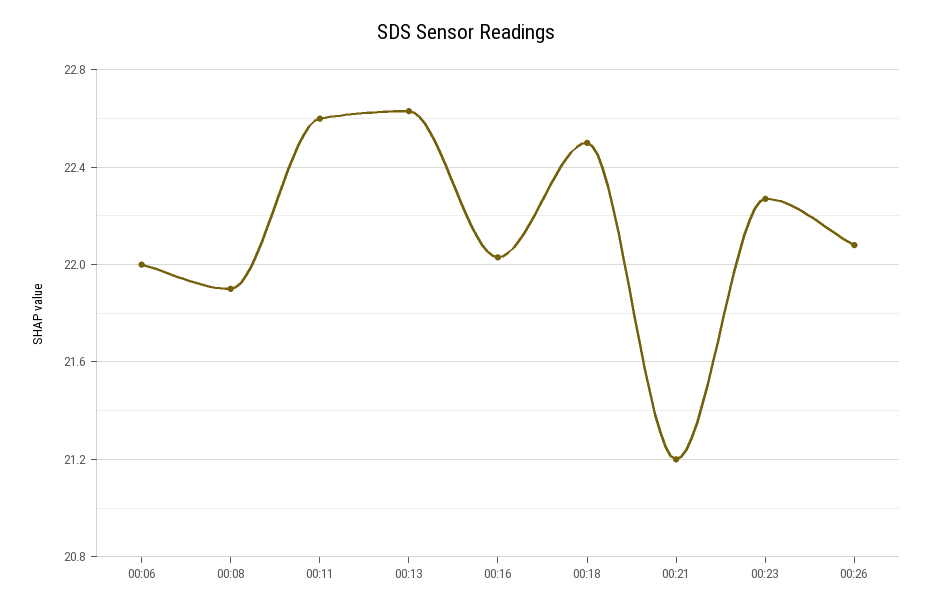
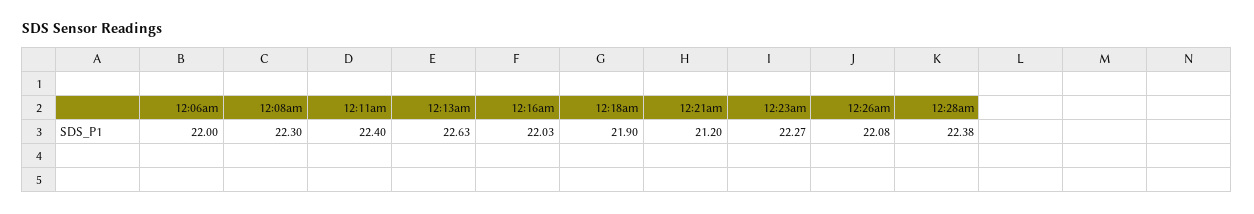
00:08: 21.9 -> 22.3
00:11: 22.6 -> 22.4
00:18: 22.5 -> 21.9
12:28am: none -> 22.38

